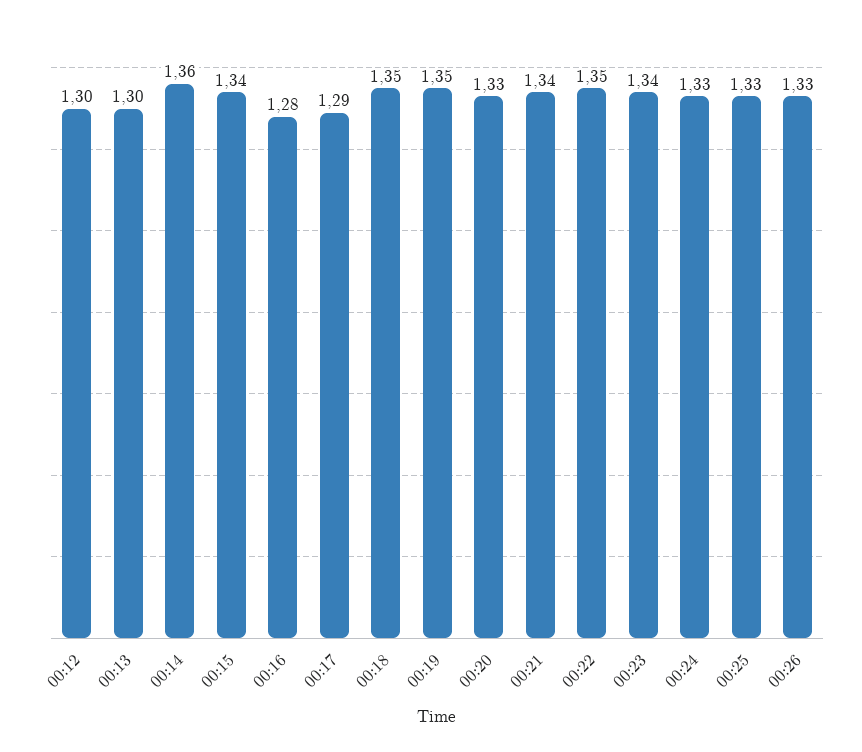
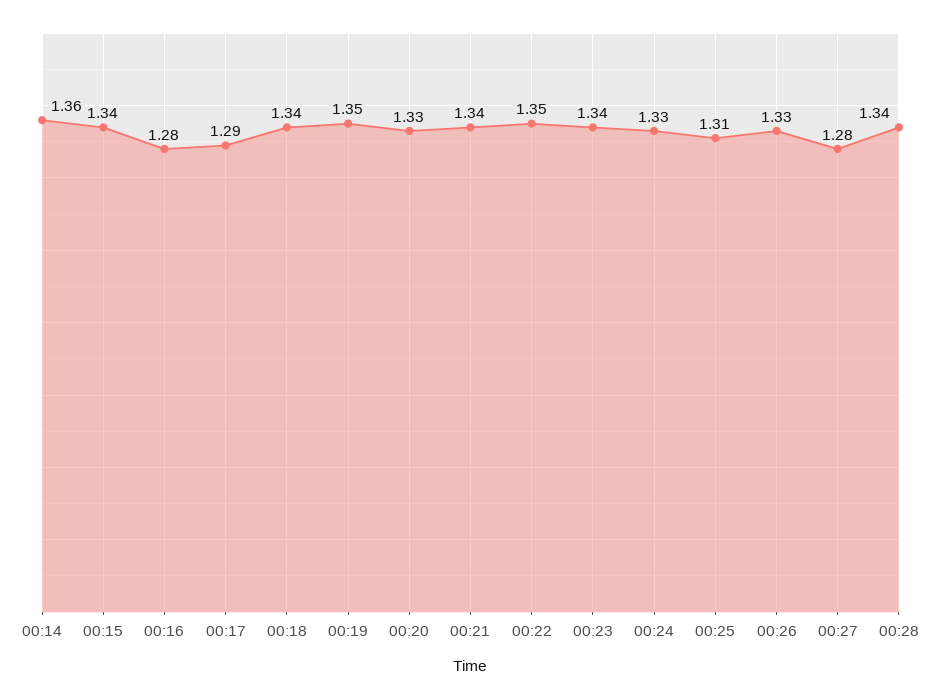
00:12: 1.3 -> none
00:13: 1.3 -> none
00:18: 1.35 -> 1.34
00:25: 1.33 -> 1.31
00:27: none -> 1.28
00:28: none -> 1.34

